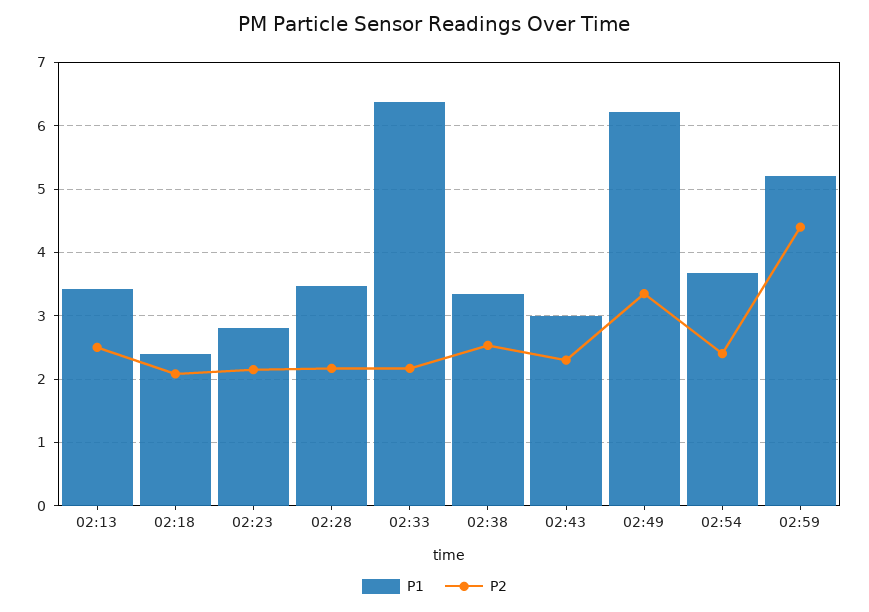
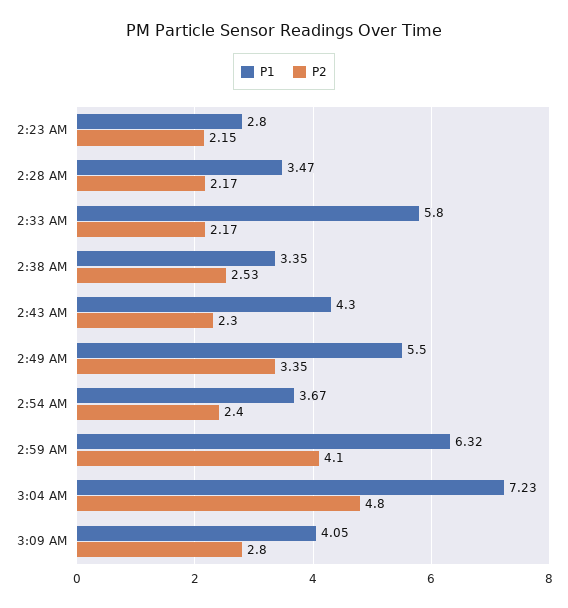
P1, 02:13: 3.4 -> none
P2, 02:13: 2.5 -> none
P1, 02:18: 2.4 -> none
P2, 02:18: 2.1 -> none
P1, 02:33: 6.4 -> 5.8
P1, 02:43: 3 -> 4.3
P1, 02:49: 6.2 -> 5.5
P1, 02:59: 5.2 -> 6.32
P2, 02:59: 4.4 -> 4.1
P1, 3:04 AM: none -> 7.23
P2, 3:04 AM: none -> 4.8
P1, 3:09 AM: none -> 4.05
P2, 3:09 AM: none -> 2.8

